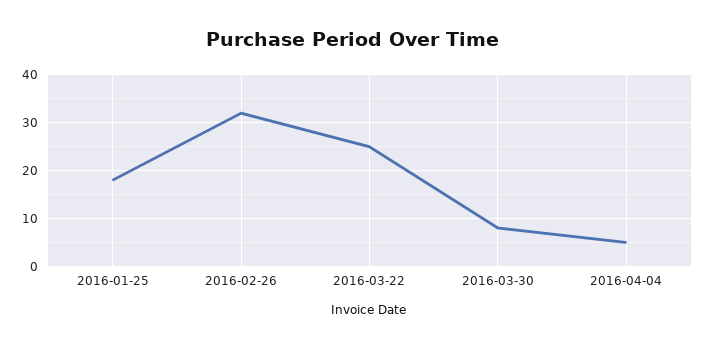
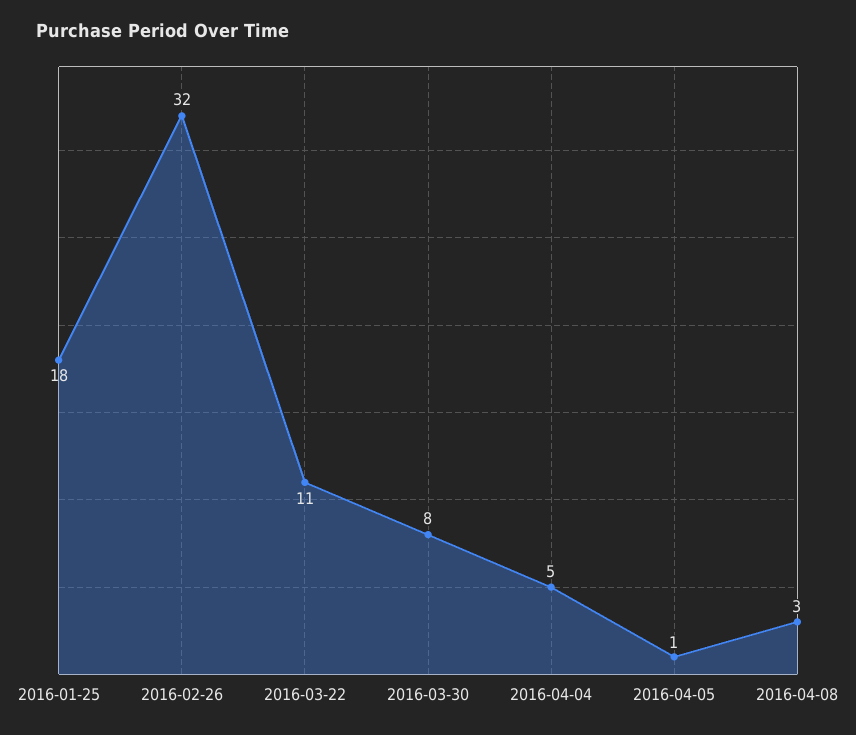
2016-03-22: 25 -> 11
2016-04-05: none -> 1
2016-04-08: none -> 3

